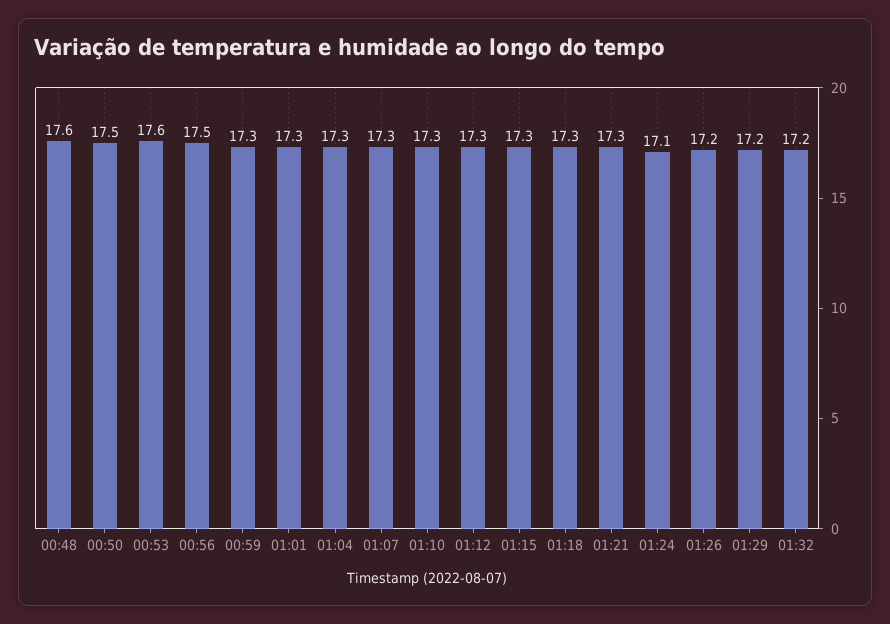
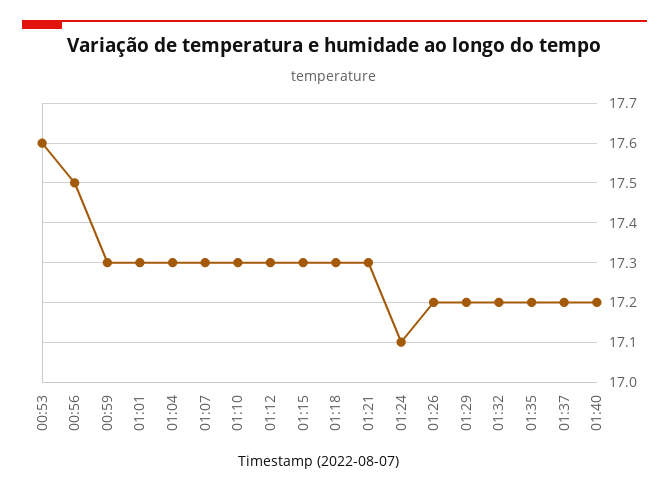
00:48: 17.6 -> none
00:50: 17.5 -> none
01:35: none -> 17.2
01:37: none -> 17.2
01:40: none -> 17.2

